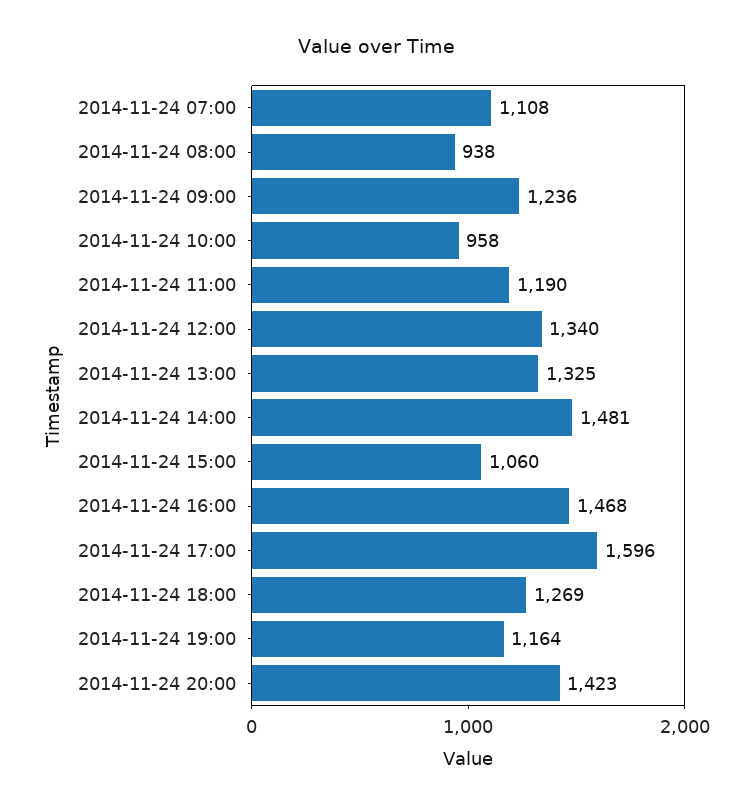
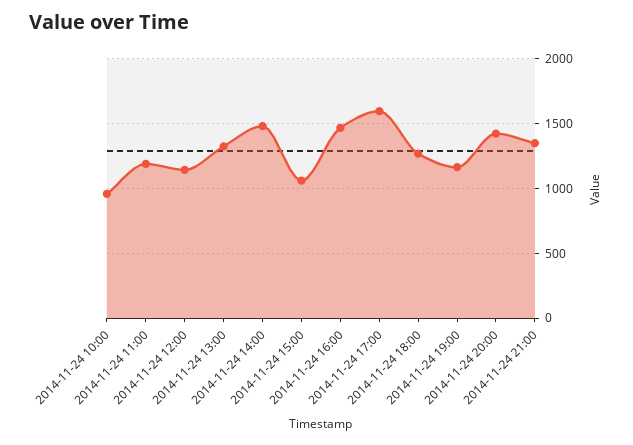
2014-11-24 07:00: 1108 -> none
2014-11-24 08:00: 938 -> none
2014-11-24 09:00: 1236 -> none
2014-11-24 12:00: 1340 -> 1150
2014-11-24 21:00: none -> 1350

